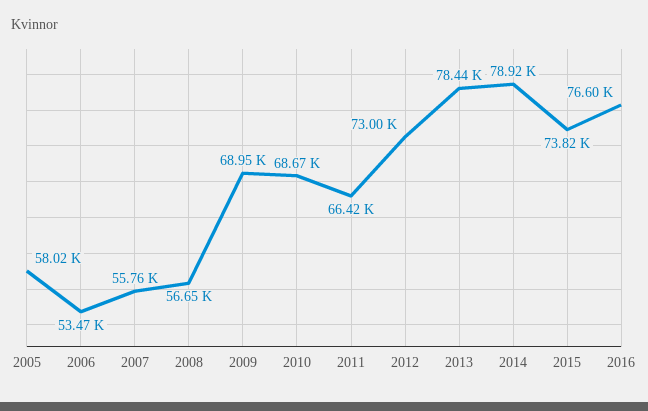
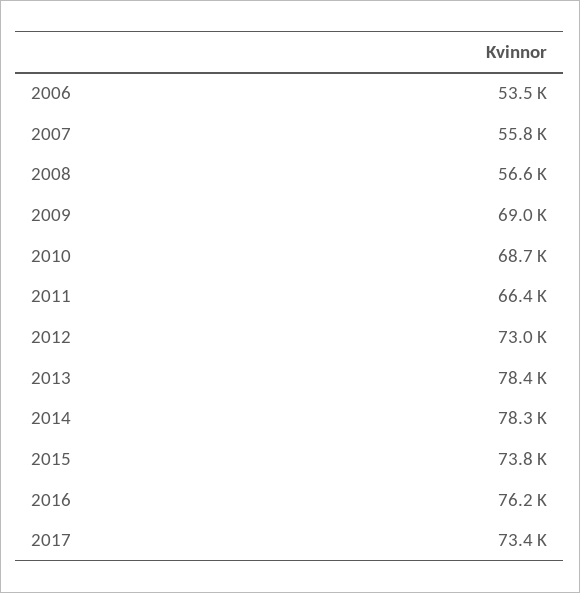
2005: 58020 -> none
2014: 78920 -> 78300
2016: 76600 -> 76200
2017: none -> 73400

